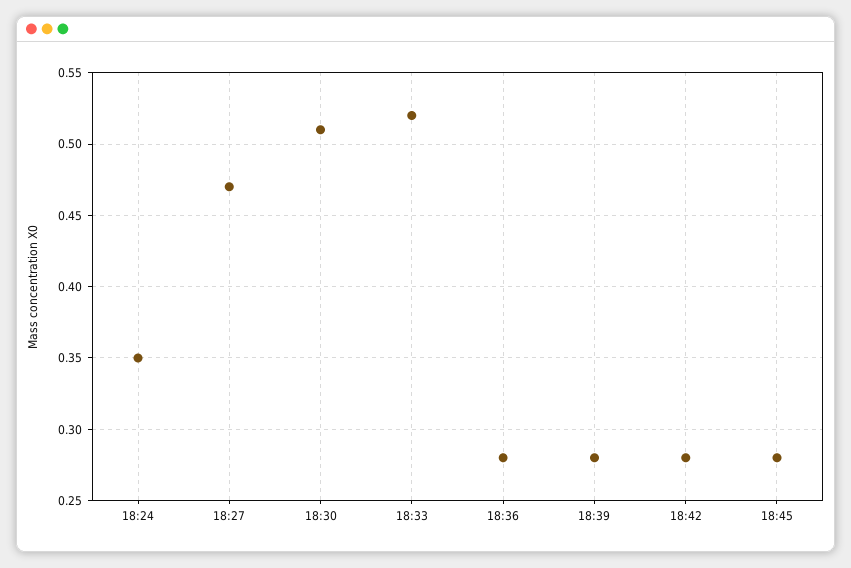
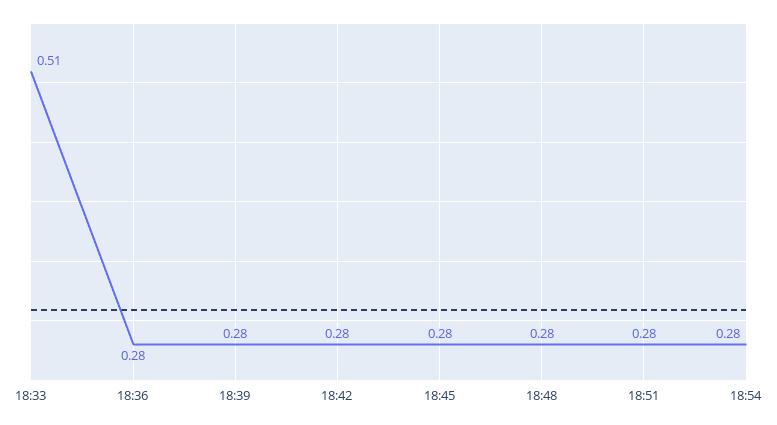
18:24: 0.35 -> none
18:27: 0.47 -> none
18:30: 0.51 -> none
18:33: 0.52 -> 0.51
18:48: none -> 0.28
18:51: none -> 0.28
18:54: none -> 0.28

